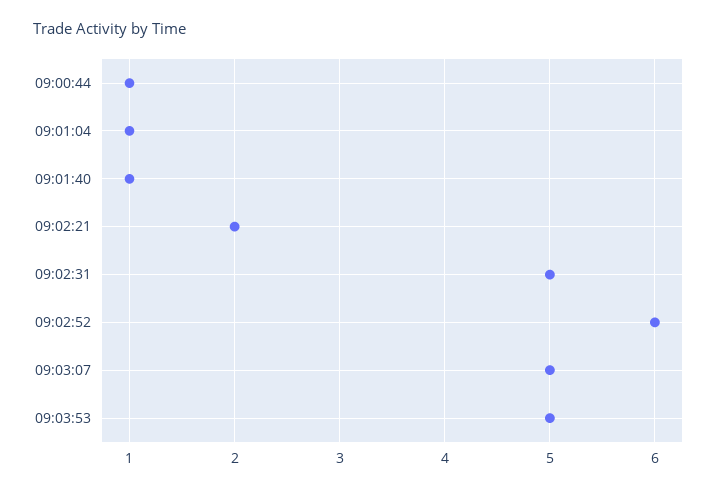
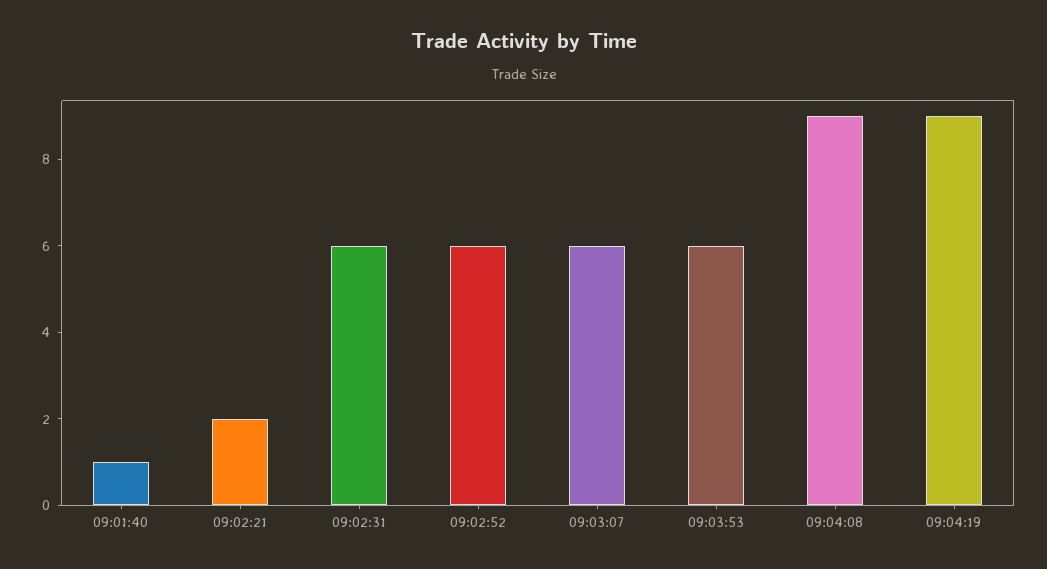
09:00:44: 1 -> none
09:01:04: 1 -> none
09:02:31: 5 -> 6
09:03:07: 5 -> 6
09:03:53: 5 -> 6
09:04:08: none -> 9
09:04:19: none -> 9

